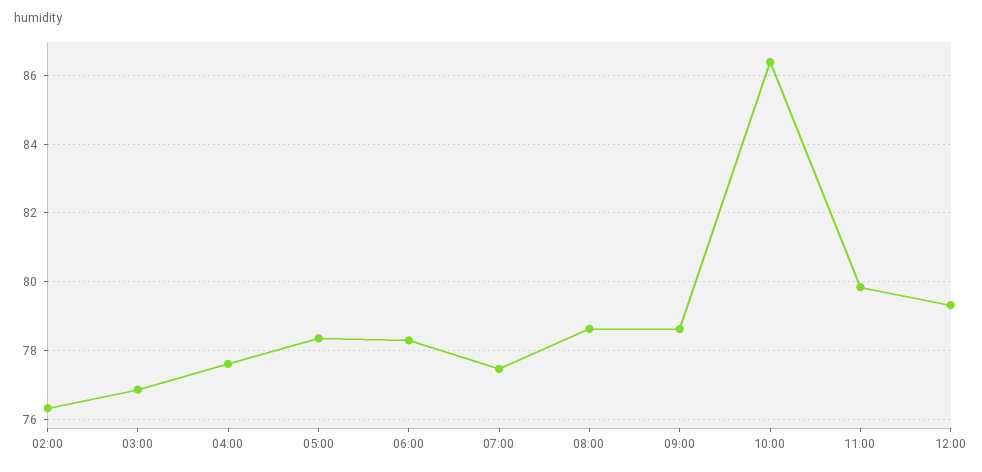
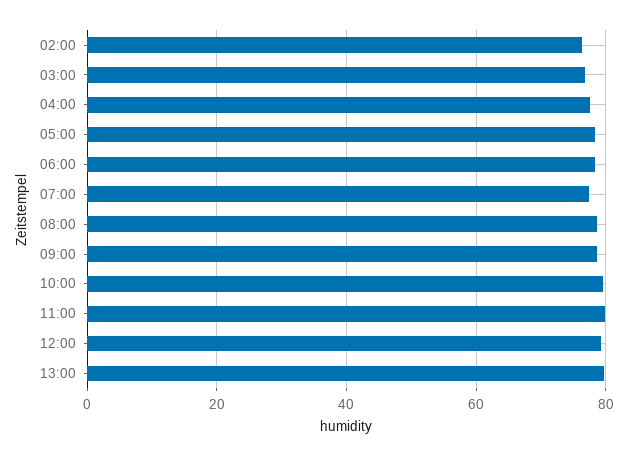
10:00: 86.4 -> 80
13:00: none -> 80

